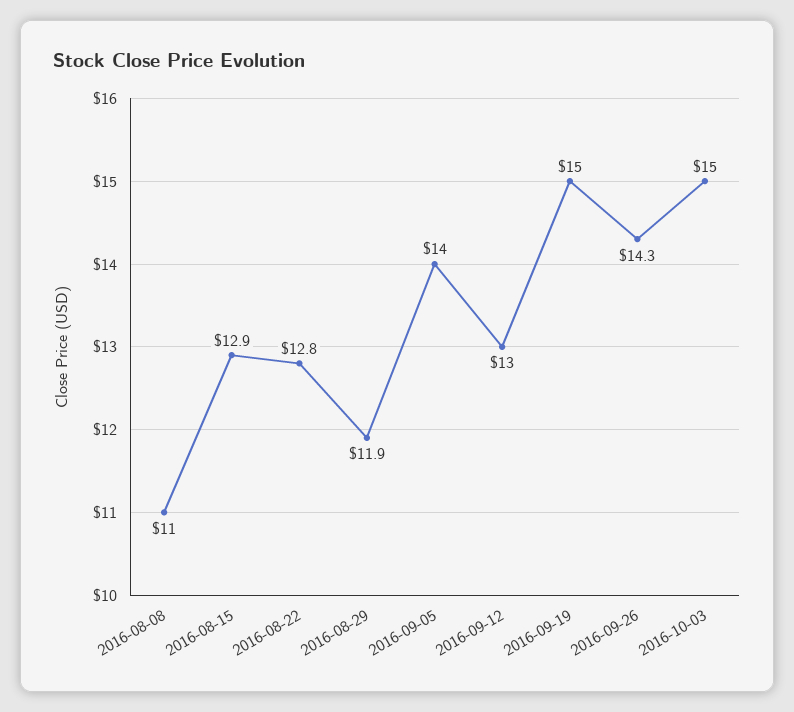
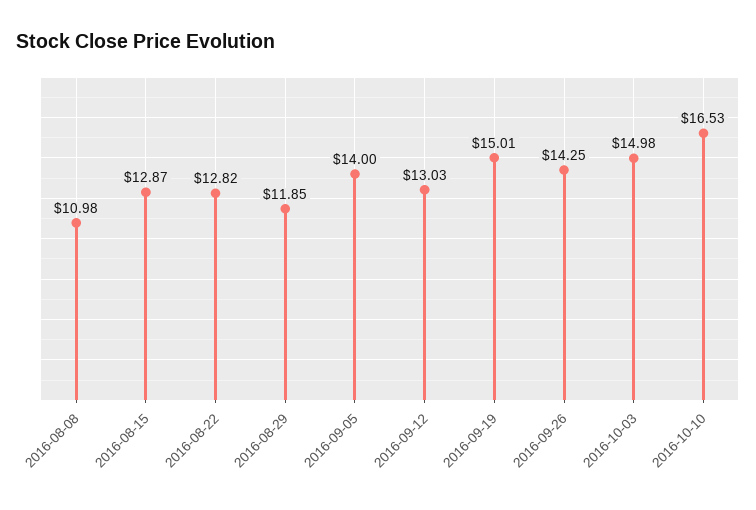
2016-10-10: none -> 16.53

